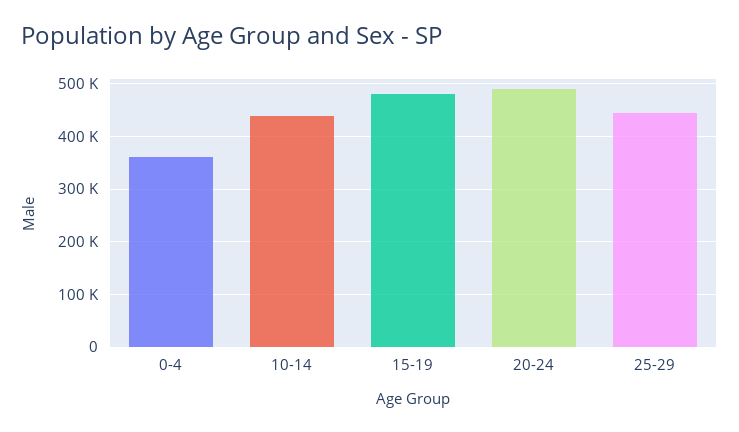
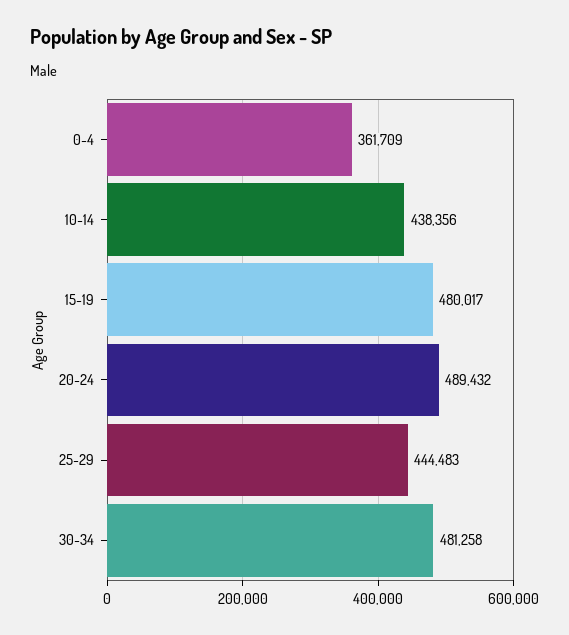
30-34: none -> 481258

